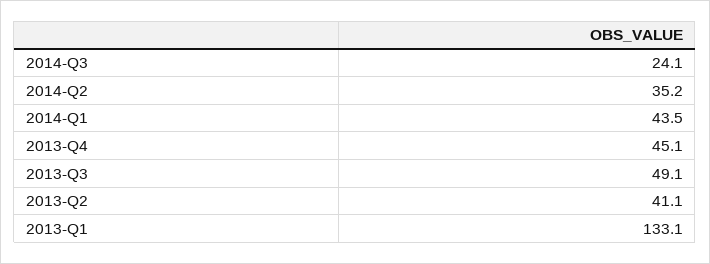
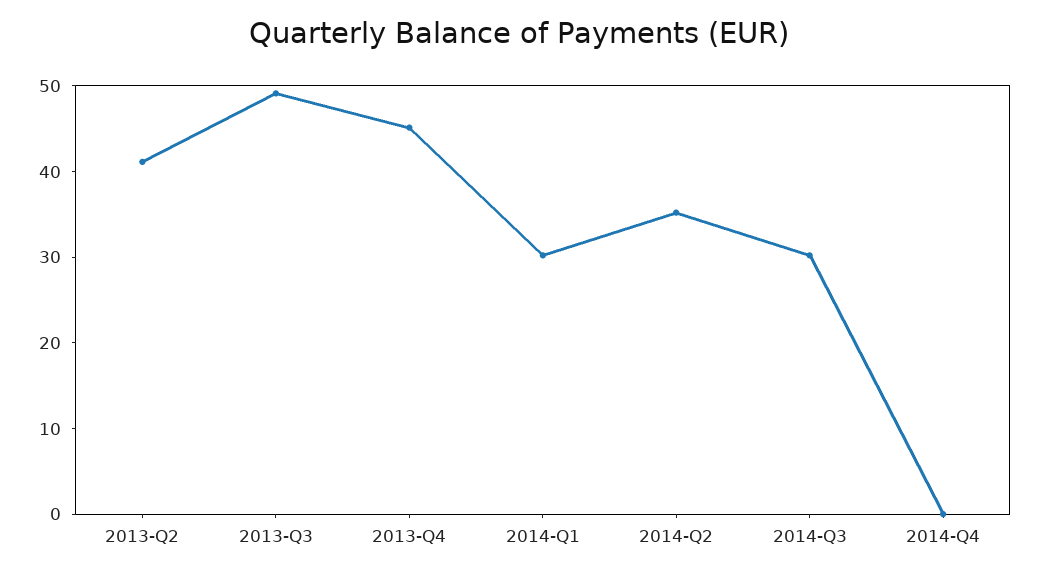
2014-Q3: 24.1 -> 30
2014-Q1: 43.5 -> 30
2013-Q1: 133.1 -> none
2014-Q4: none -> 0

